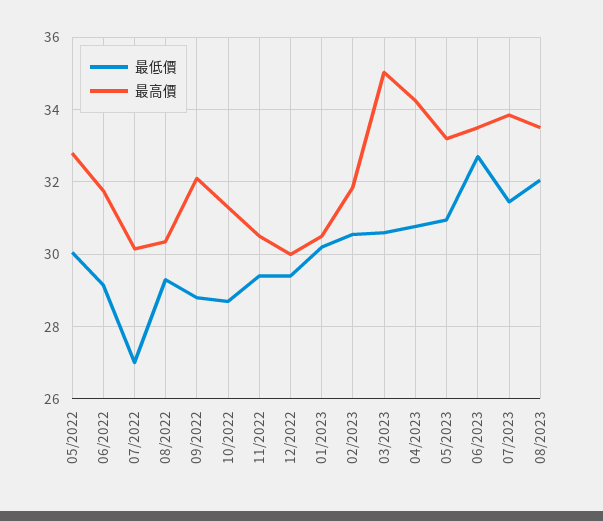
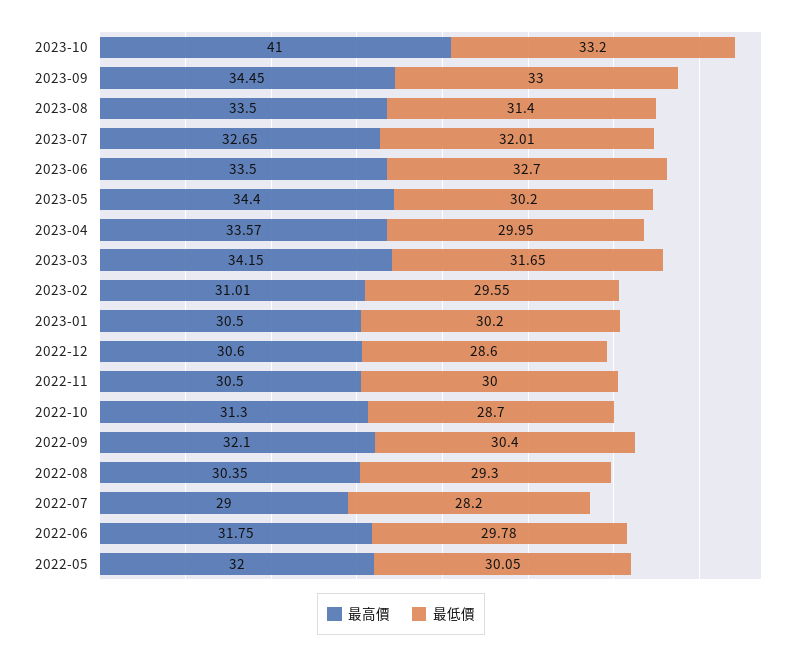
最高價, 05/2022: 32.8 -> 32
最低價, 06/2022: 29.2 -> 29.78
最低價, 07/2022: 27 -> 28.2
最高價, 07/2022: 30.2 -> 29
最低價, 09/2022: 28.8 -> 30.4
最低價, 11/2022: 29.4 -> 30
最低價, 12/2022: 29.4 -> 28.6
最高價, 12/2022: 30 -> 30.6
最低價, 02/2023: 30.6 -> 29.55
最高價, 02/2023: 31.8 -> 31.01
最低價, 03/2023: 30.6 -> 31.65
最高價, 03/2023: 35 -> 34.15
最低價, 04/2023: 30.8 -> 29.95
最高價, 04/2023: 34.2 -> 33.57
最低價, 05/2023: 31 -> 30.2
最高價, 05/2023: 33.2 -> 34.4
最低價, 07/2023: 31.4 -> 32.01
最高價, 07/2023: 33.8 -> 32.65
最低價, 08/2023: 32 -> 31.4
最高價, 2023-10: none -> 41
最低價, 2023-10: none -> 33.2
最高價, 2023-09: none -> 34.45
最低價, 2023-09: none -> 33

